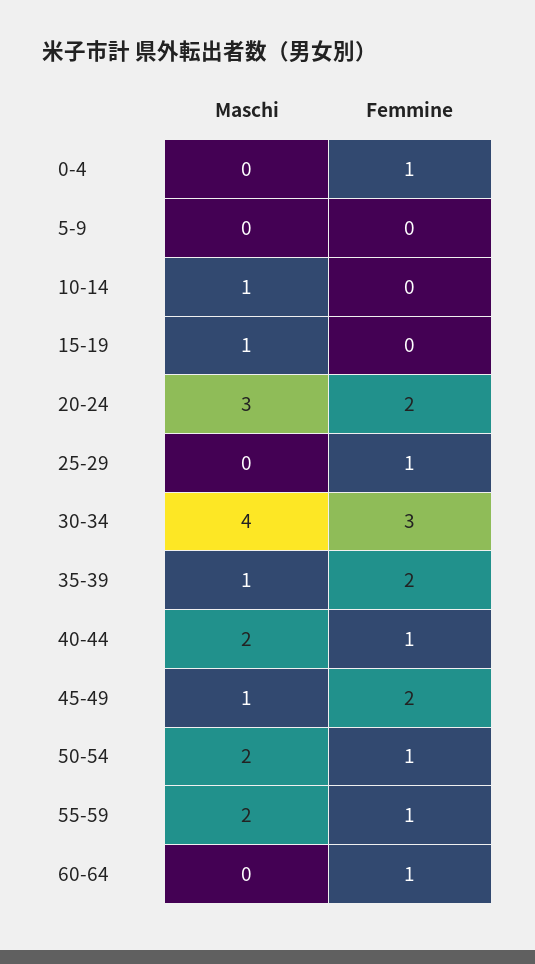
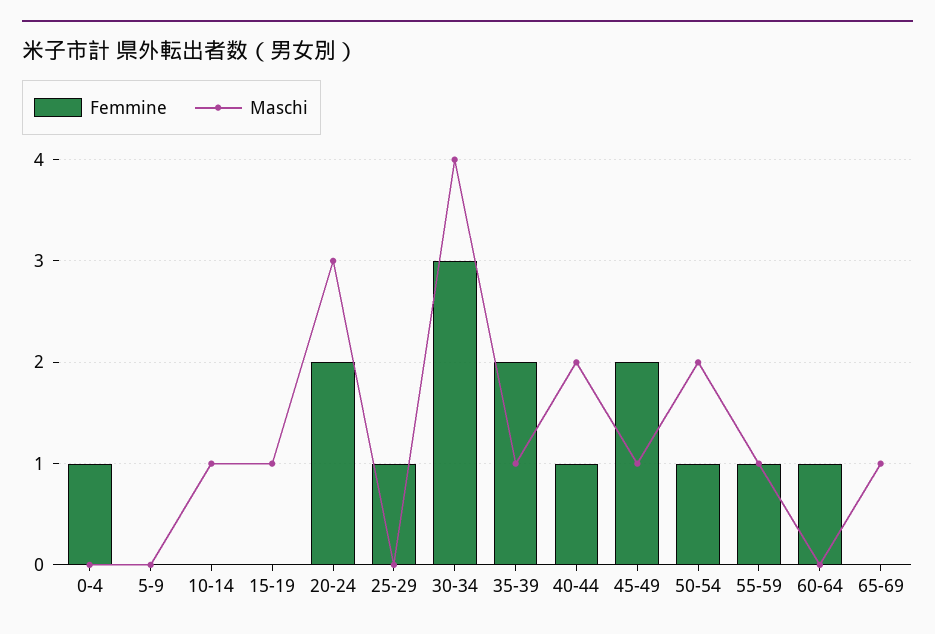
Maschi, 55-59: 2 -> 1
Femmine, 65-69: none -> 0
Maschi, 65-69: none -> 1

